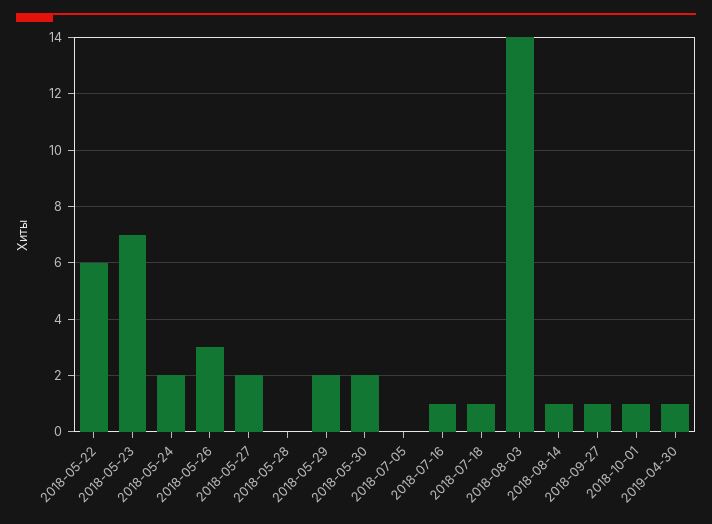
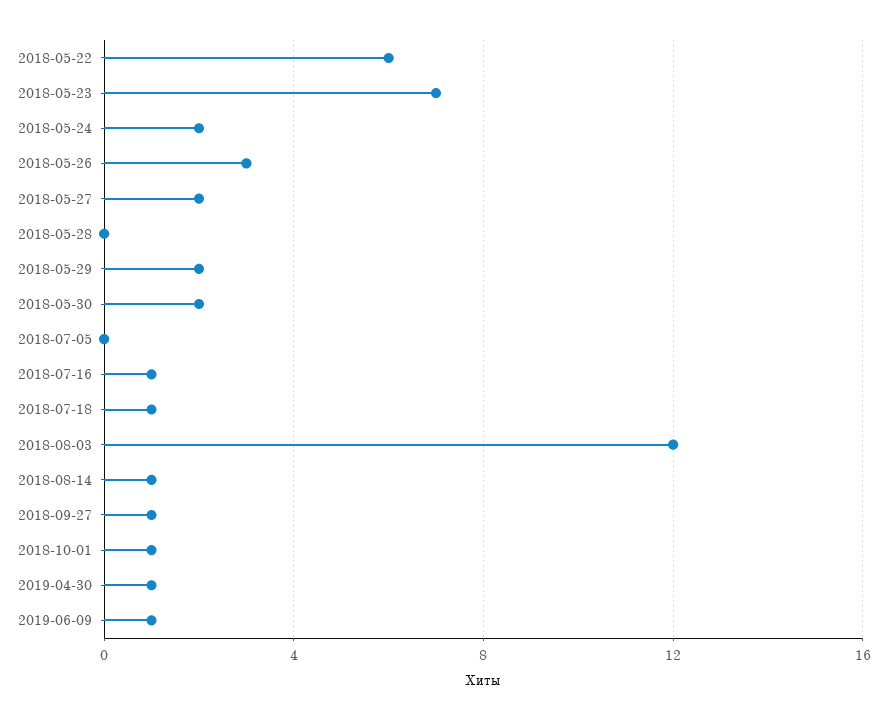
2018-08-03: 14 -> 12
2019-06-09: none -> 1

